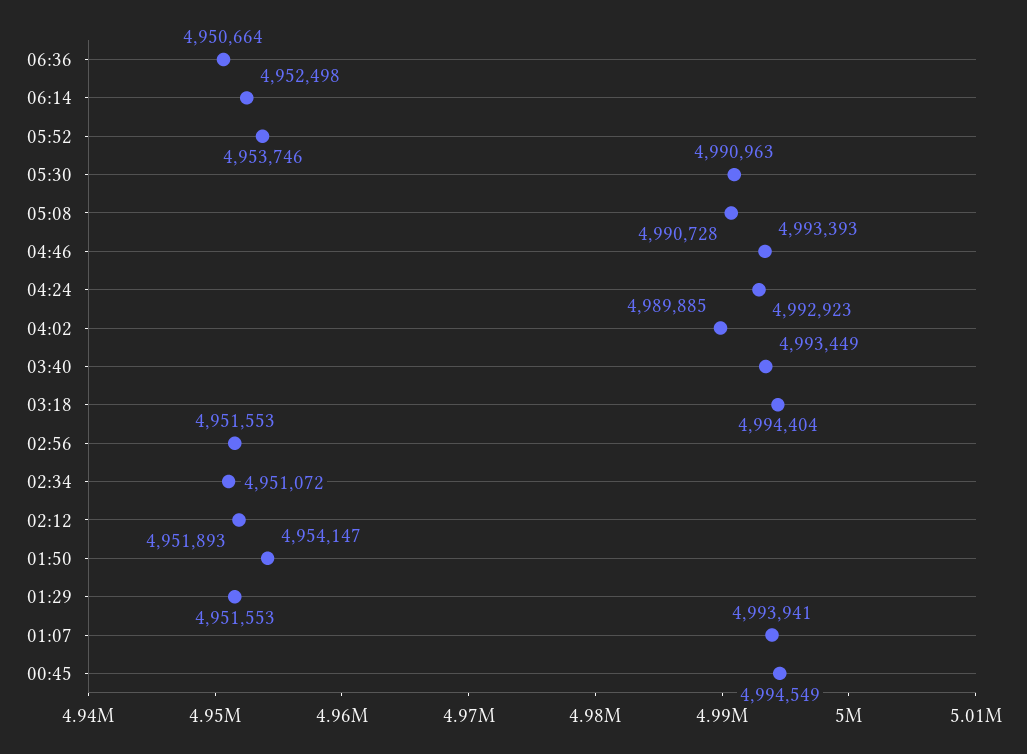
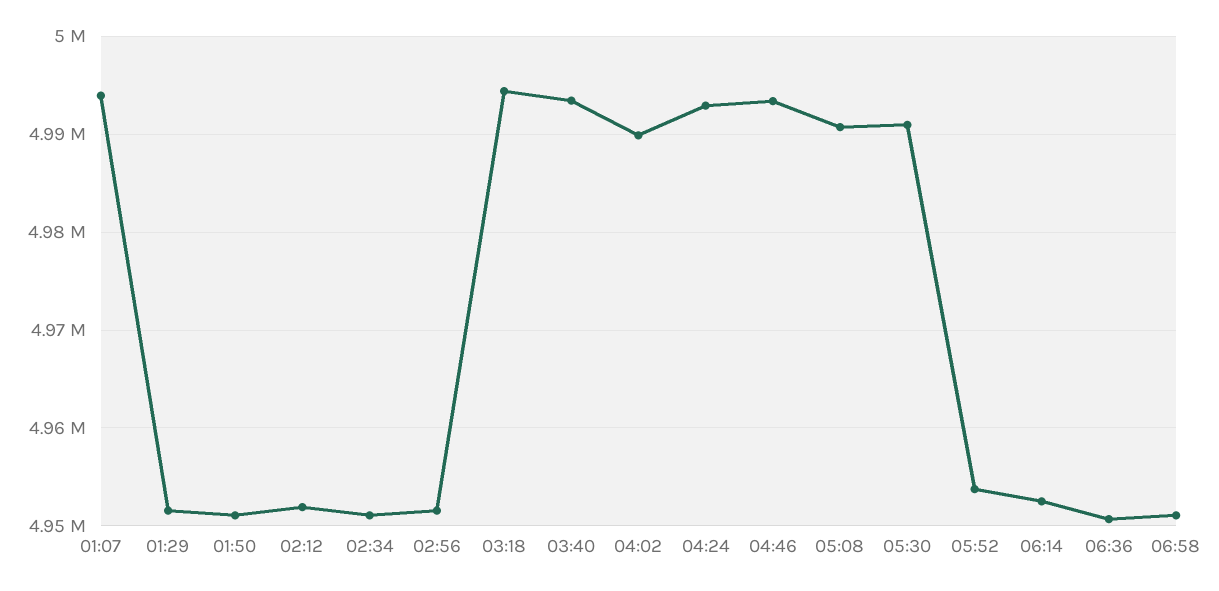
01:50: 4954147 -> 4951000
00:45: 4994549 -> none
06:58: none -> 4951000

